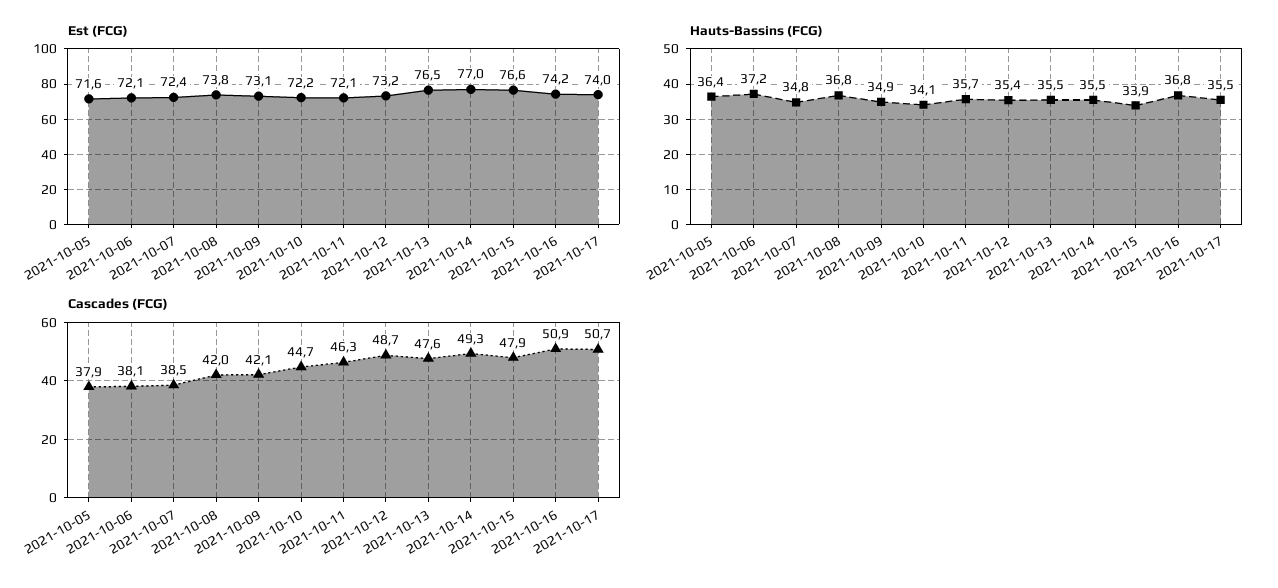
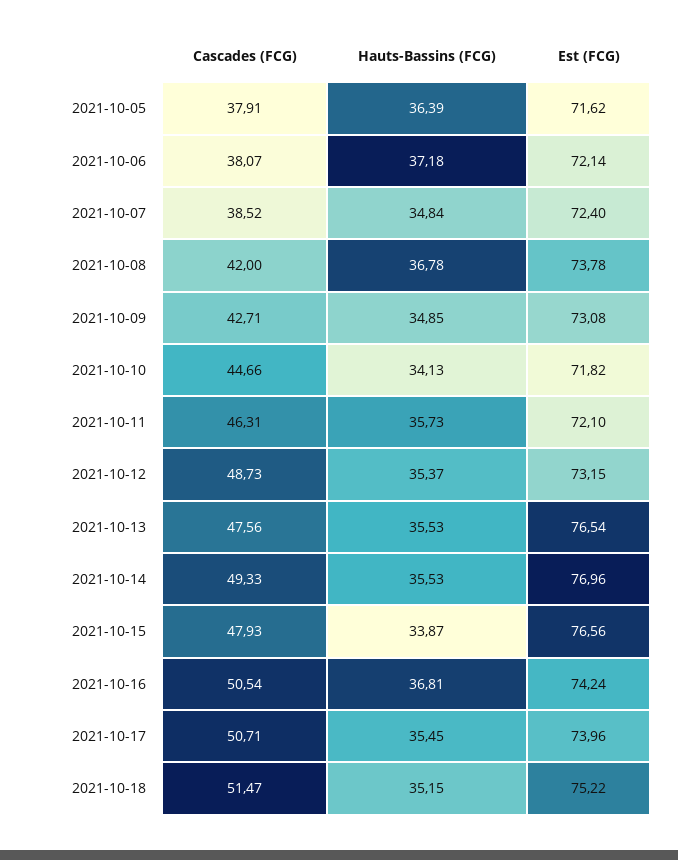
Est (FCG), 2021-10-10: 72.2 -> 71.82
Cascades (FCG), 2021-10-09: 42.1 -> 42.71
Cascades (FCG), 2021-10-16: 50.9 -> 50.54
Cascades (FCG), 2021-10-18: none -> 51.47
Hauts-Bassins (FCG), 2021-10-18: none -> 35.15
Est (FCG), 2021-10-18: none -> 75.22

